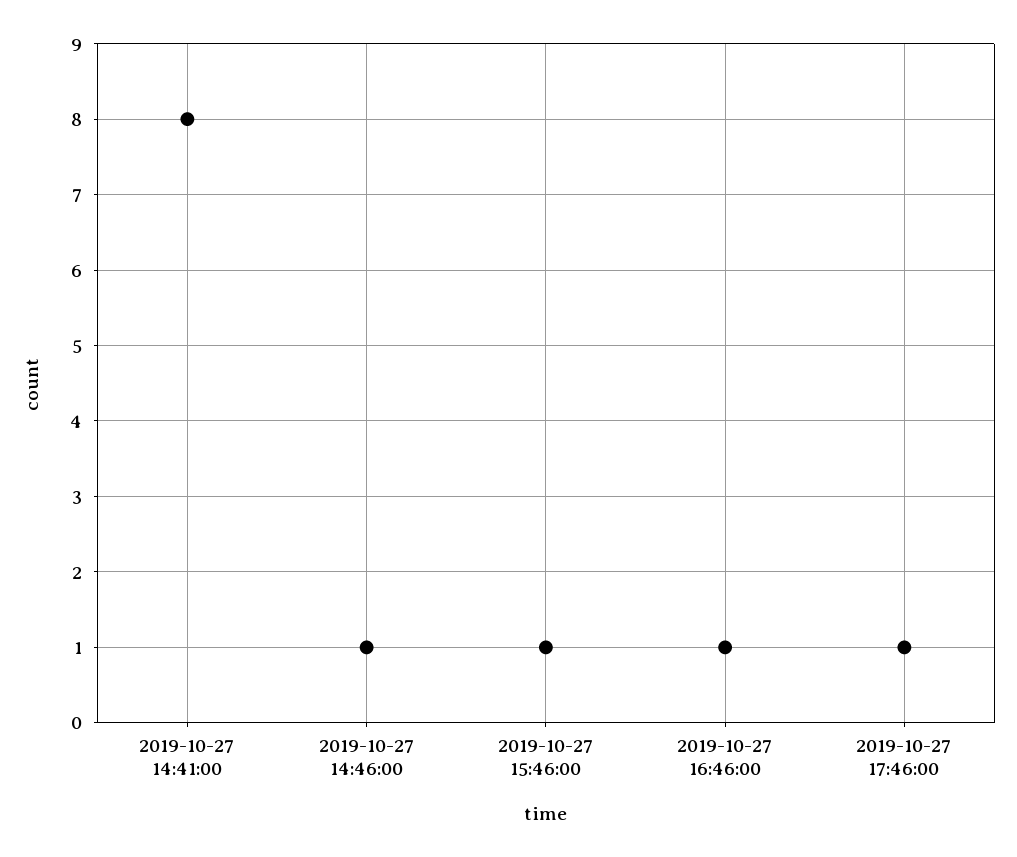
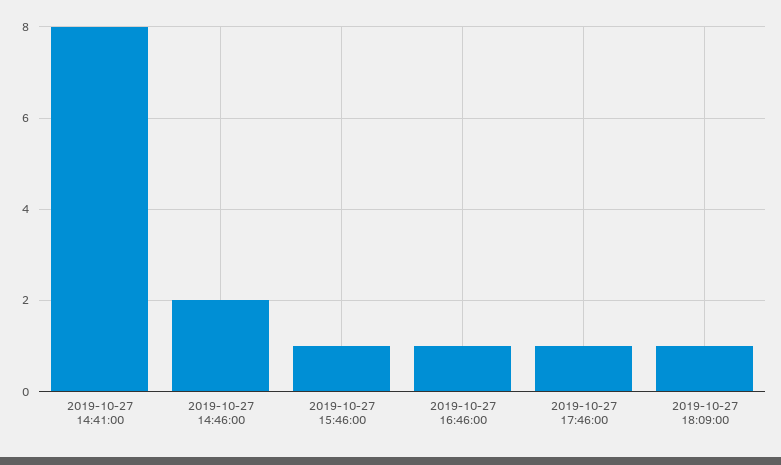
2019-10-27 14:46:00: 1 -> 2
2019-10-27 18:09:00: none -> 1

